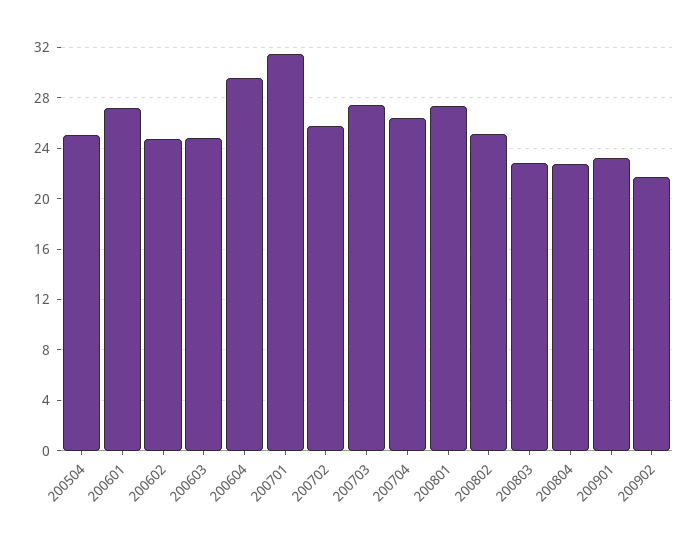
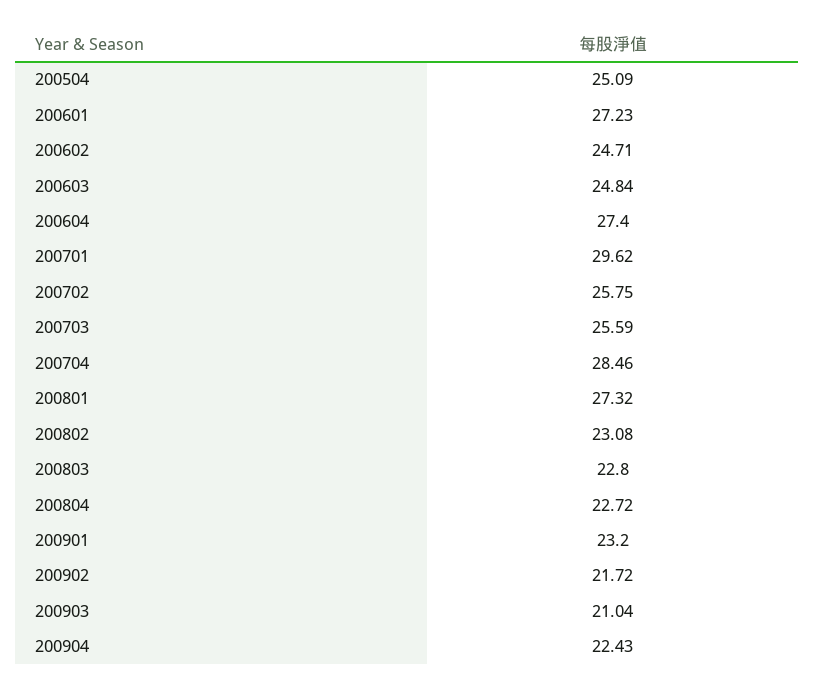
200604: 29.5 -> 27.4
200701: 31.5 -> 29.62
200703: 27.5 -> 25.59
200704: 26.5 -> 28.46
200802: 25 -> 23.08
200903: none -> 21.04
200904: none -> 22.43

